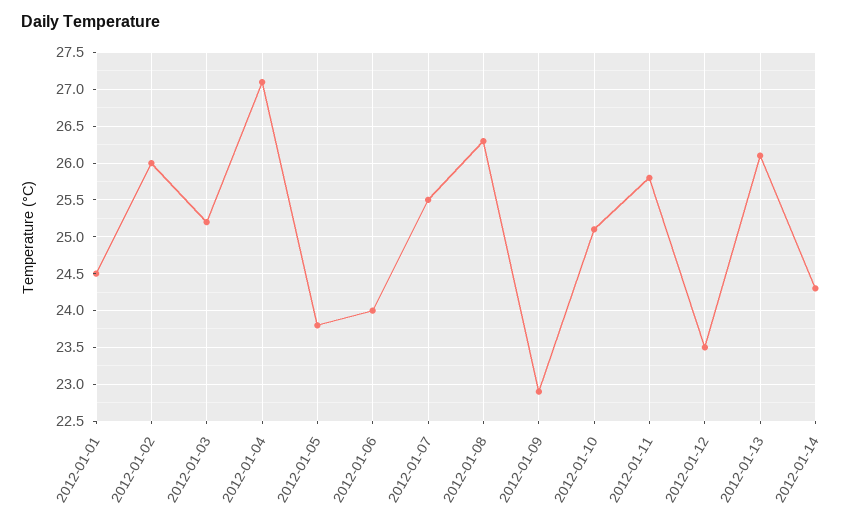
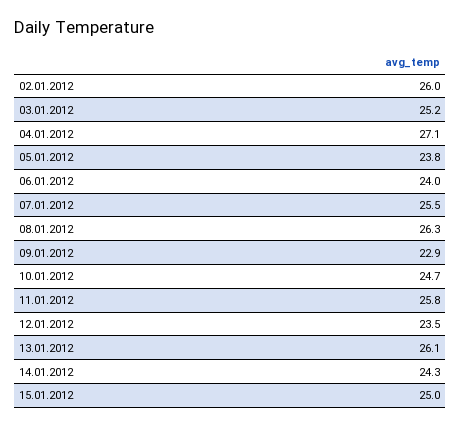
2012-01-01: 24.5 -> none
2012-01-10: 25.1 -> 24.7
15.01.2012: none -> 25

